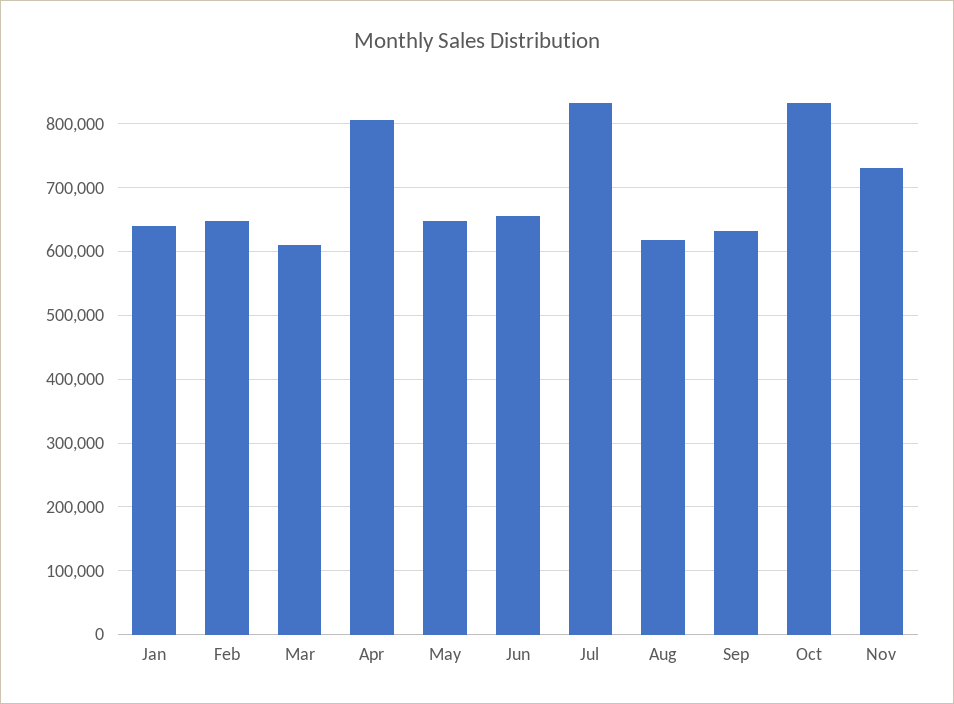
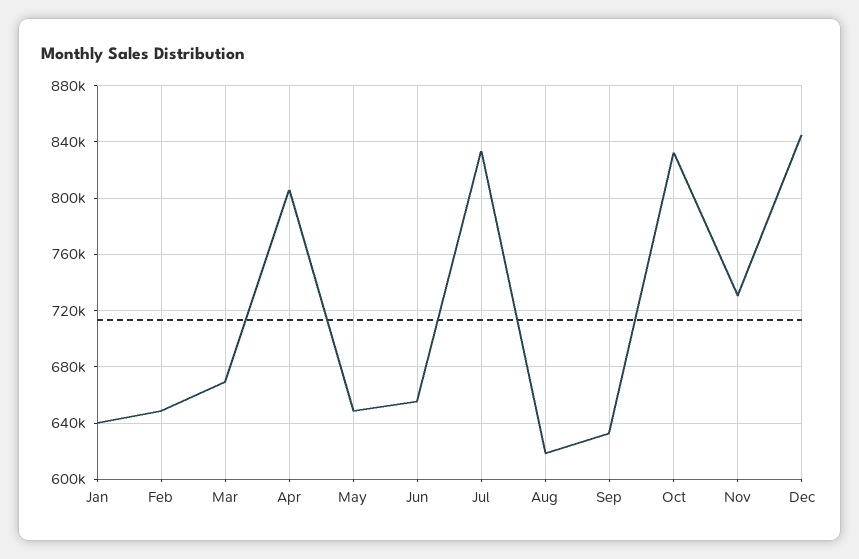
Mar: 610000 -> 670000
Dec: none -> 845000

